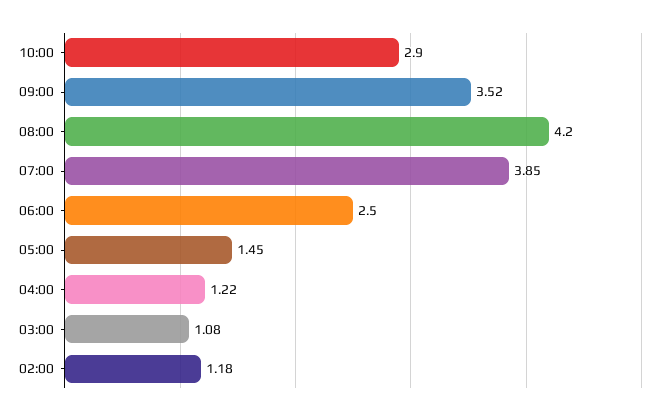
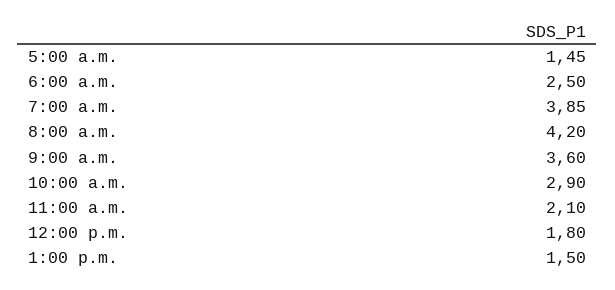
09:00: 3.52 -> 3.6
04:00: 1.22 -> none
03:00: 1.08 -> none
02:00: 1.18 -> none
11:00 a.m.: none -> 2.1
12:00 p.m.: none -> 1.8
1:00 p.m.: none -> 1.5

